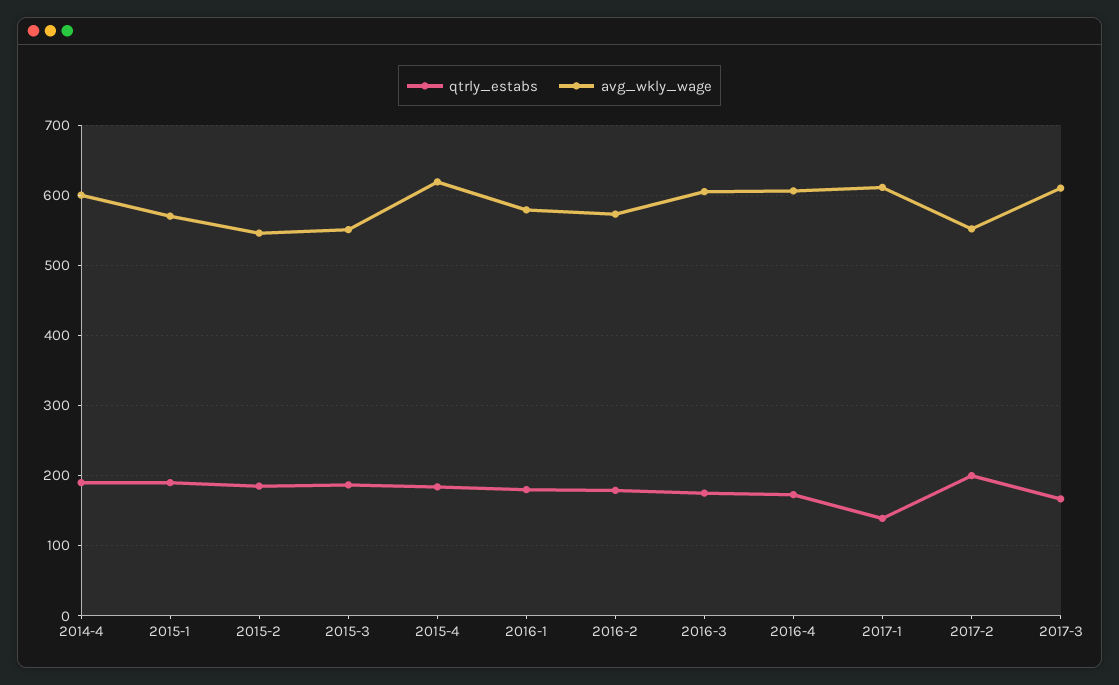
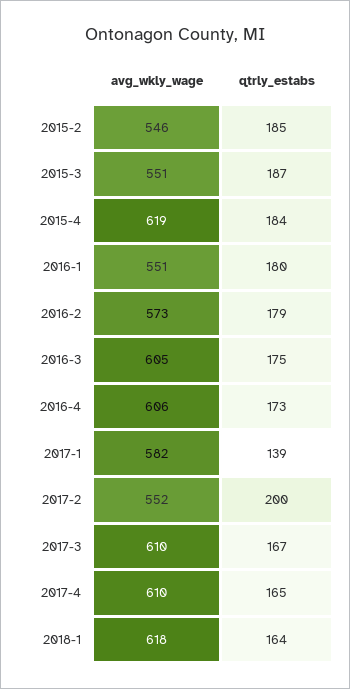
qtrly_estabs, 2014-4: 190 -> none
avg_wkly_wage, 2014-4: 600 -> none
qtrly_estabs, 2015-1: 190 -> none
avg_wkly_wage, 2015-1: 570 -> none
avg_wkly_wage, 2016-1: 580 -> 551
avg_wkly_wage, 2017-1: 610 -> 582
avg_wkly_wage, 2017-4: none -> 610
qtrly_estabs, 2017-4: none -> 165
avg_wkly_wage, 2018-1: none -> 618
qtrly_estabs, 2018-1: none -> 164

